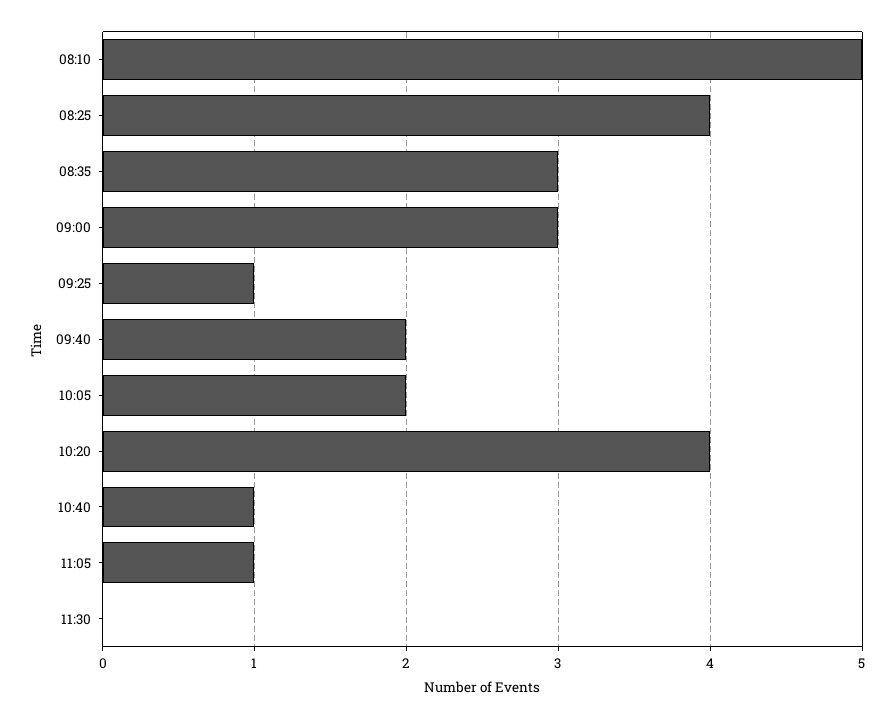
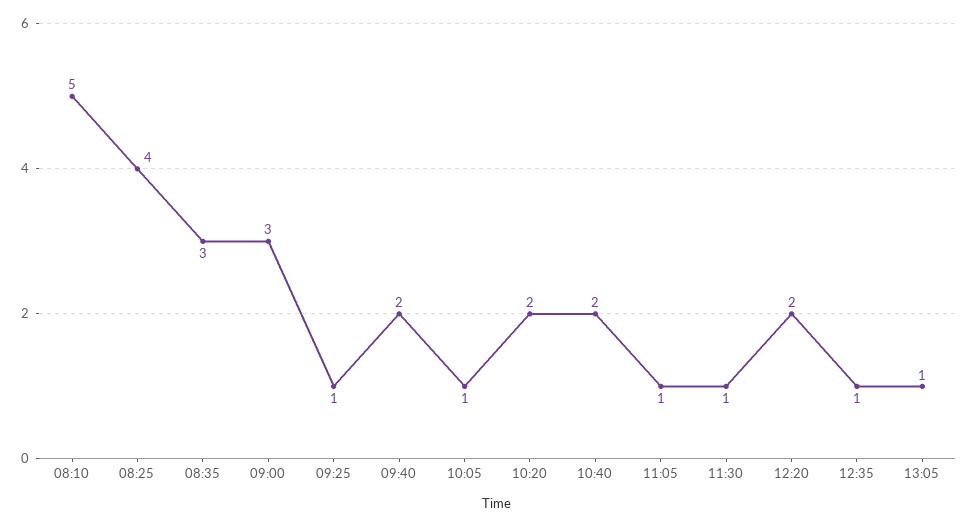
10:05: 2 -> 1
10:20: 4 -> 2
10:40: 1 -> 2
11:30: 0 -> 1
12:20: none -> 2
12:35: none -> 1
13:05: none -> 1

